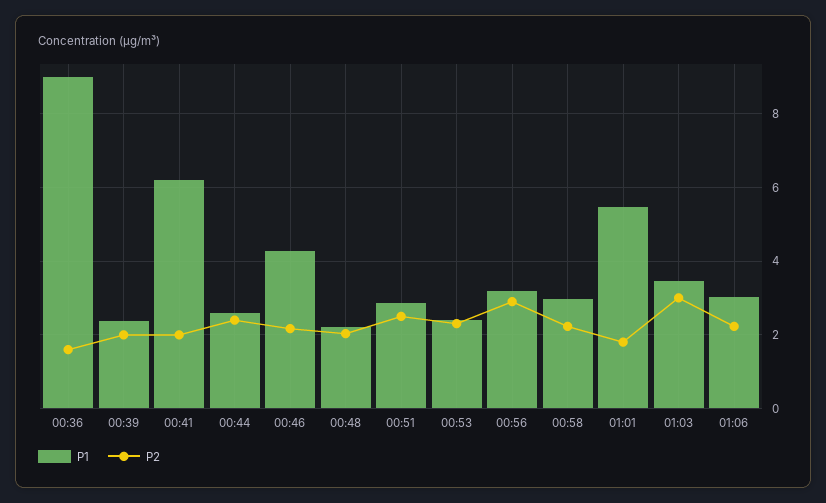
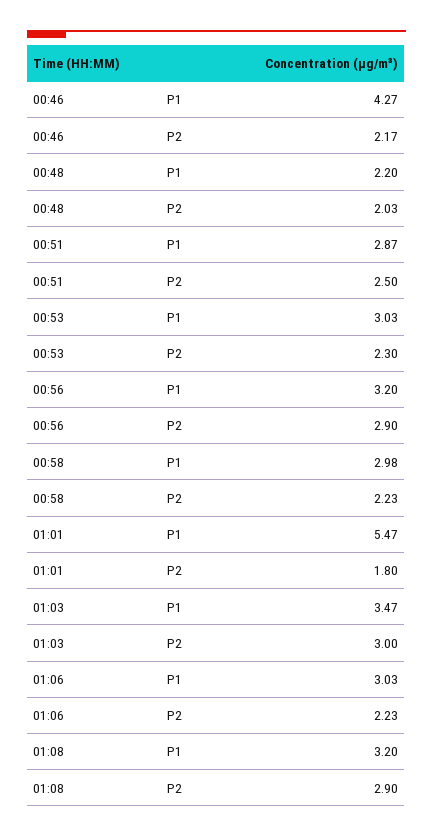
P1, 00:36: 9 -> none
P2, 00:36: 1.6 -> none
P1, 00:39: 2.4 -> none
P2, 00:39: 2 -> none
P1, 00:41: 6.2 -> none
P2, 00:41: 2 -> none
P1, 00:44: 2.6 -> none
P2, 00:44: 2.4 -> none
P1, 00:53: 2.4 -> 3.03
P1, 01:08: none -> 3.2
P2, 01:08: none -> 2.9

